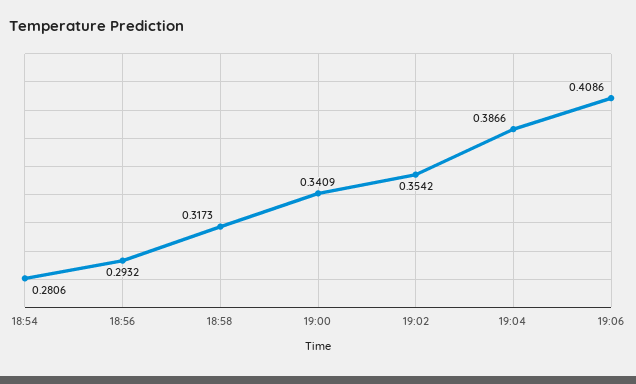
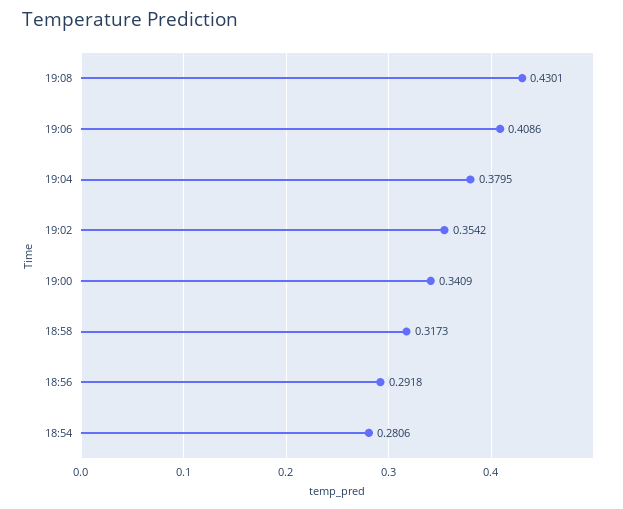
18:56: 0.2932 -> 0.2918
19:04: 0.3866 -> 0.3795
19:08: none -> 0.4301

